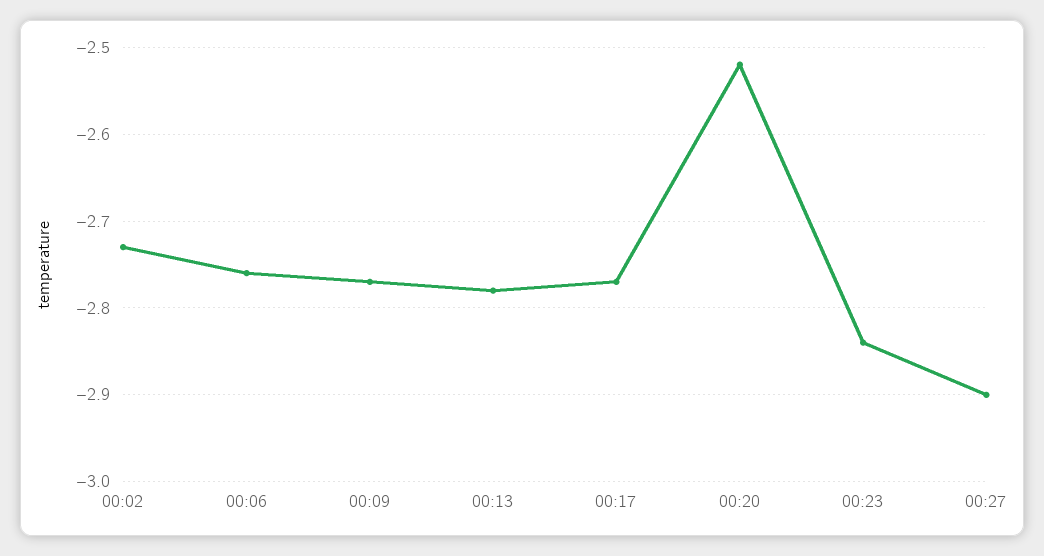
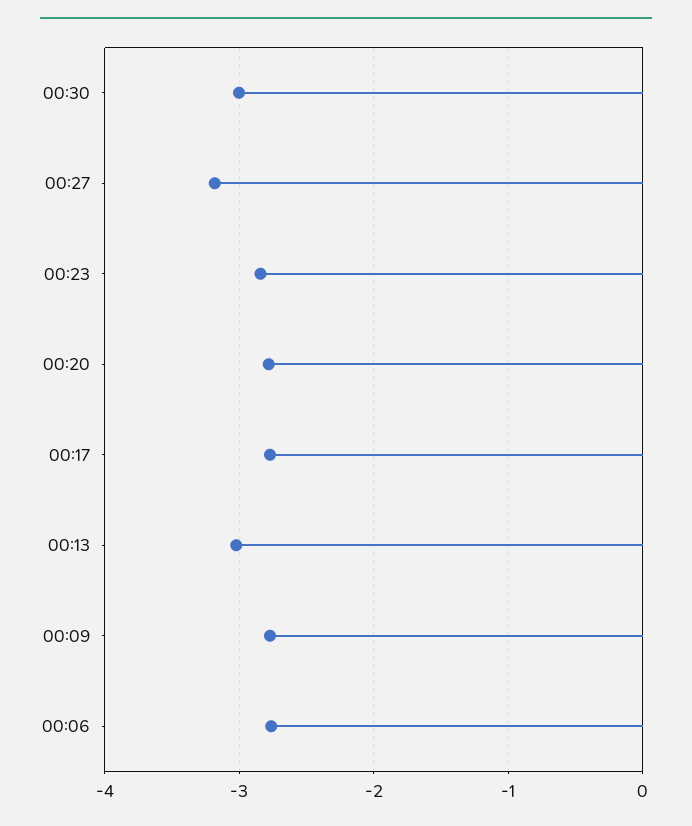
00:02: -2.73 -> none
00:13: -2.78 -> -3
00:20: -2.52 -> -2.8
00:27: -2.9 -> -3.2
00:30: none -> -3

